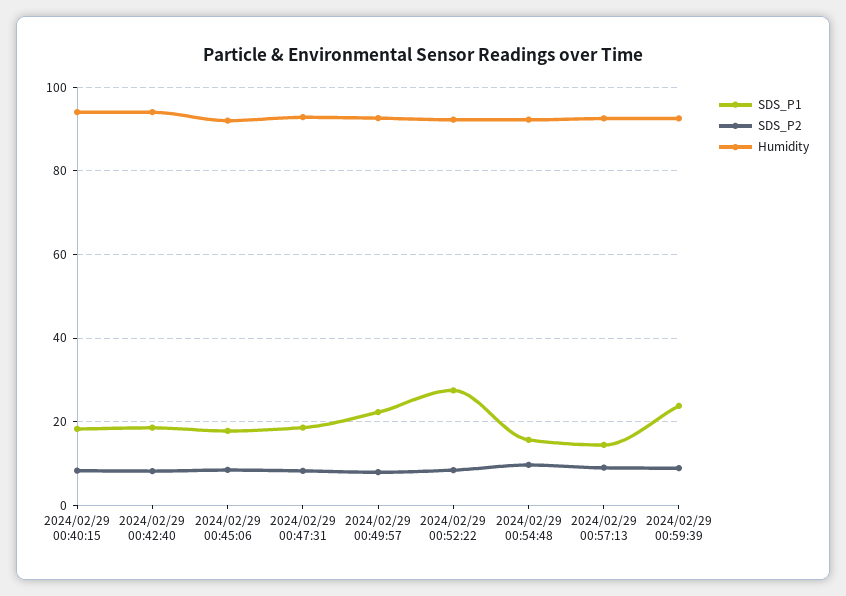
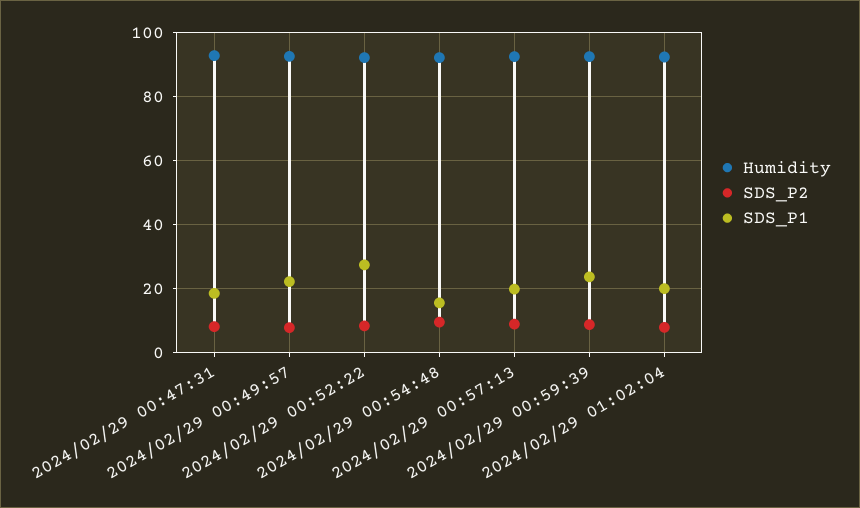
SDS_P1, 2024/02/29 00:40:15: 18 -> none
SDS_P2, 2024/02/29 00:40:15: 8 -> none
Humidity, 2024/02/29 00:40:15: 94 -> none
SDS_P1, 2024/02/29 00:42:40: 18 -> none
SDS_P2, 2024/02/29 00:42:40: 8 -> none
Humidity, 2024/02/29 00:42:40: 94 -> none
SDS_P1, 2024/02/29 00:45:06: 18 -> none
SDS_P2, 2024/02/29 00:45:06: 8 -> none
Humidity, 2024/02/29 00:45:06: 92 -> none
SDS_P1, 2024/02/29 00:57:13: 14 -> 20
Humidity, 2024/02/29 01:02:04: none -> 92
SDS_P2, 2024/02/29 01:02:04: none -> 8
SDS_P1, 2024/02/29 01:02:04: none -> 20

